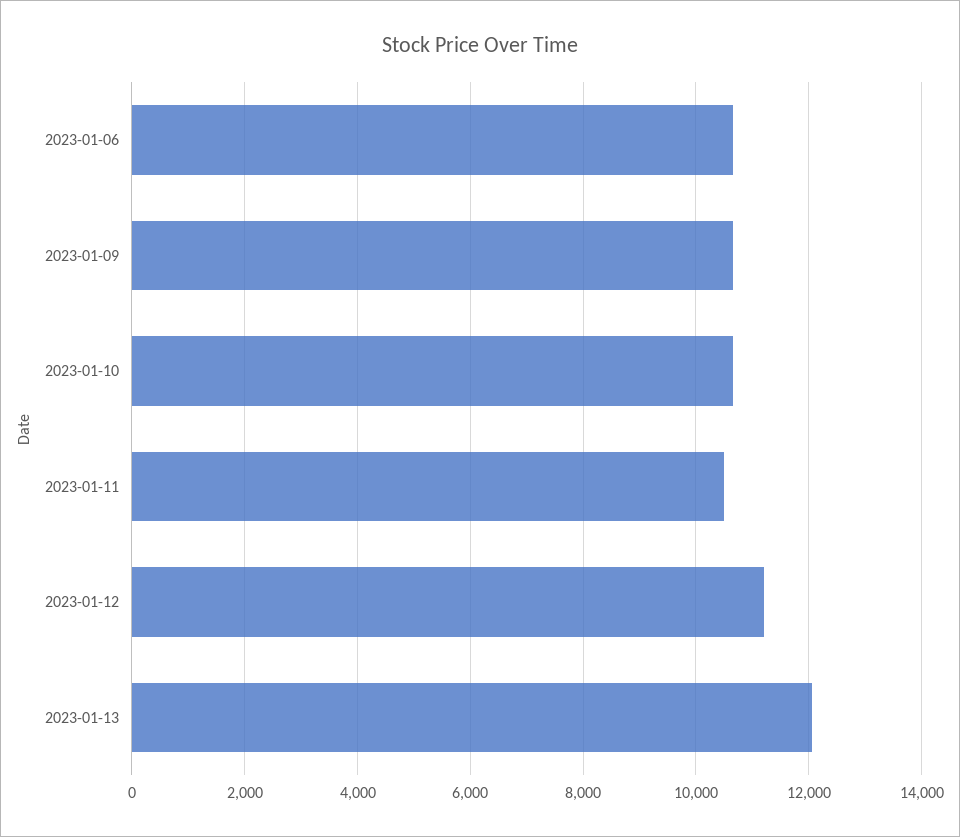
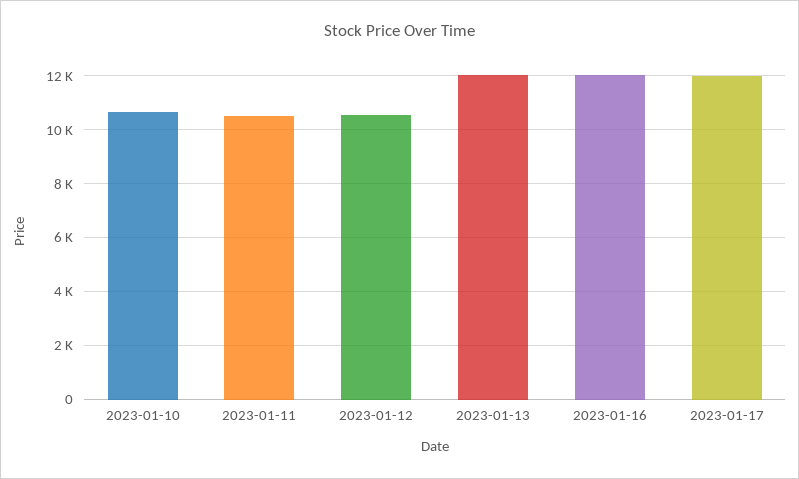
2023-01-06: 10600 -> none
2023-01-09: 10600 -> none
2023-01-12: 11200 -> 10500
2023-01-16: none -> 12000
2023-01-17: none -> 12000

